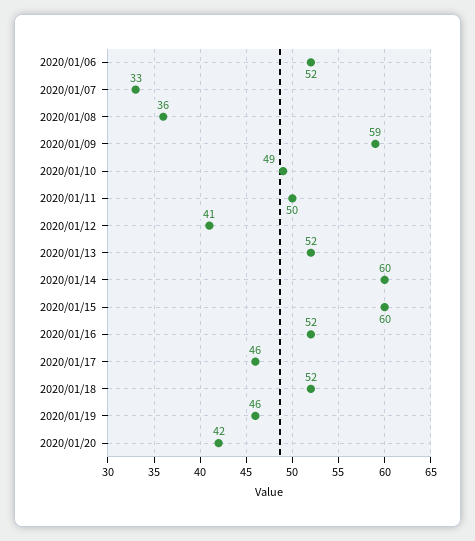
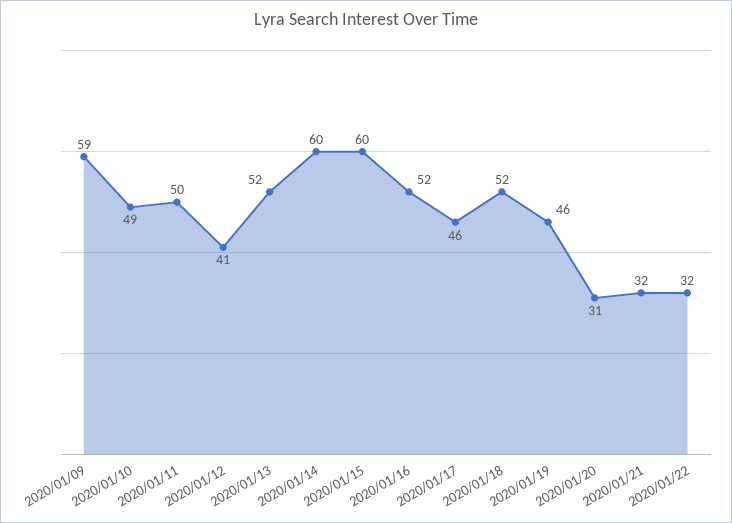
2020/01/06: 52 -> none
2020/01/07: 33 -> none
2020/01/08: 36 -> none
2020/01/20: 42 -> 31
2020/01/21: none -> 32
2020/01/22: none -> 32

